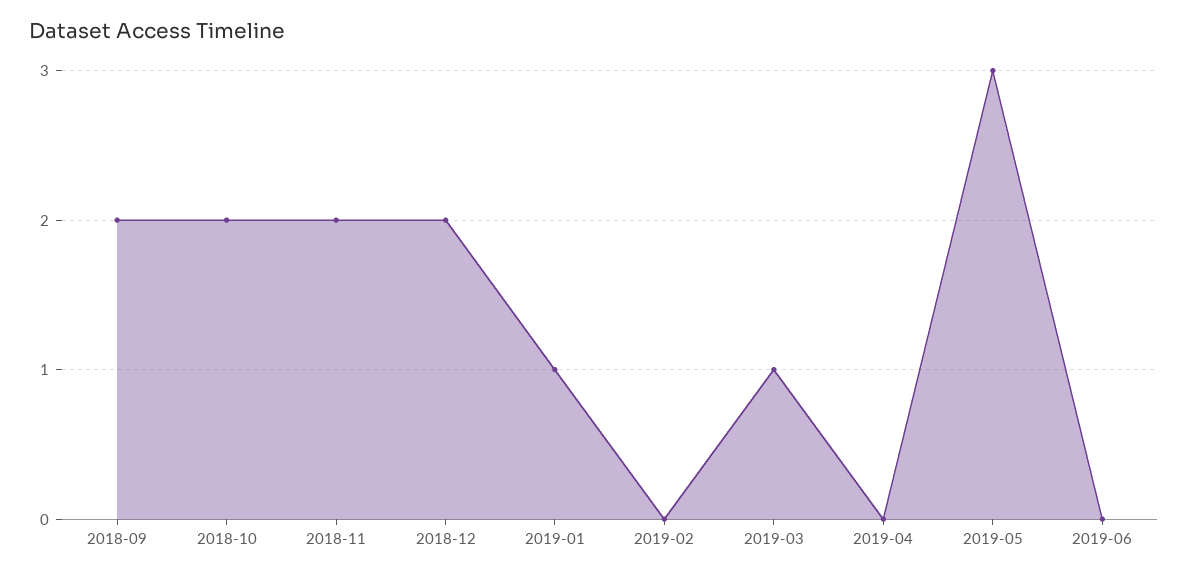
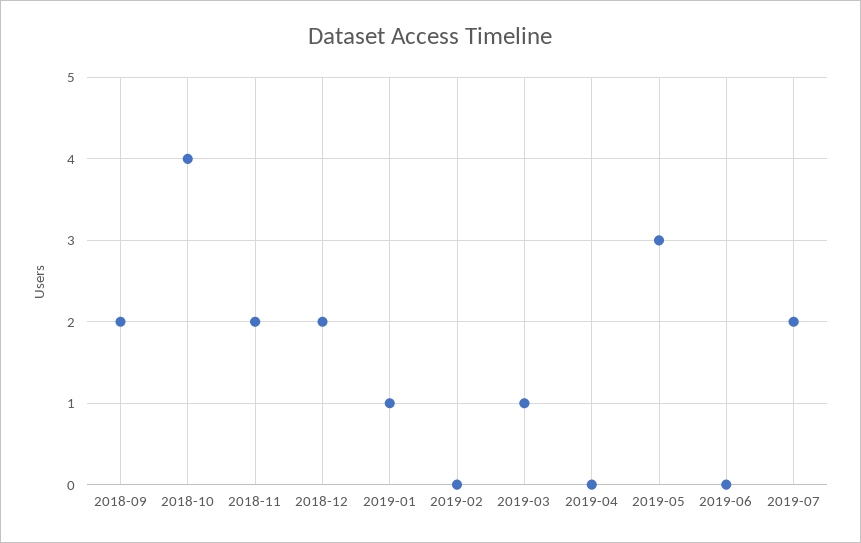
2018-10: 2 -> 4
2019-07: none -> 2

